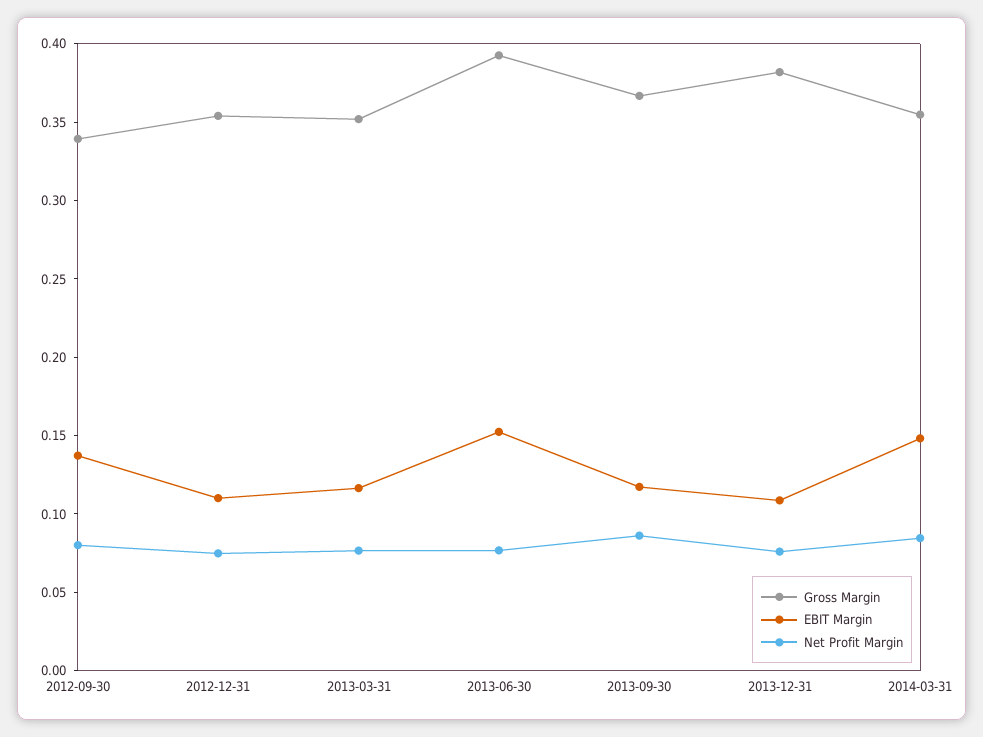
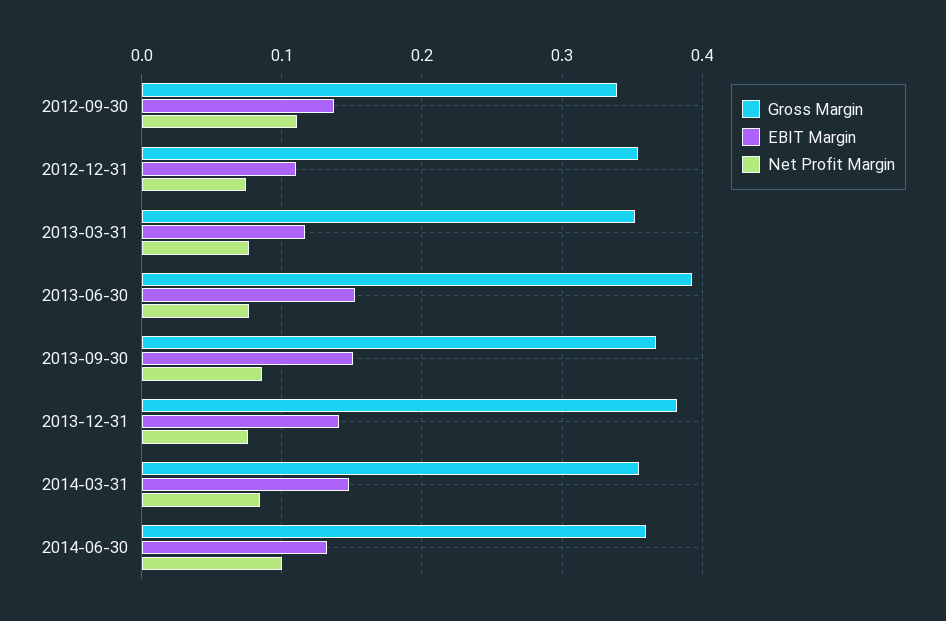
Net Profit Margin, 2012-09-30: 0.08 -> 0.11
EBIT Margin, 2013-09-30: 0.12 -> 0.15
EBIT Margin, 2013-12-31: 0.11 -> 0.14
Gross Margin, 2014-06-30: none -> 0.36
EBIT Margin, 2014-06-30: none -> 0.13
Net Profit Margin, 2014-06-30: none -> 0.1

